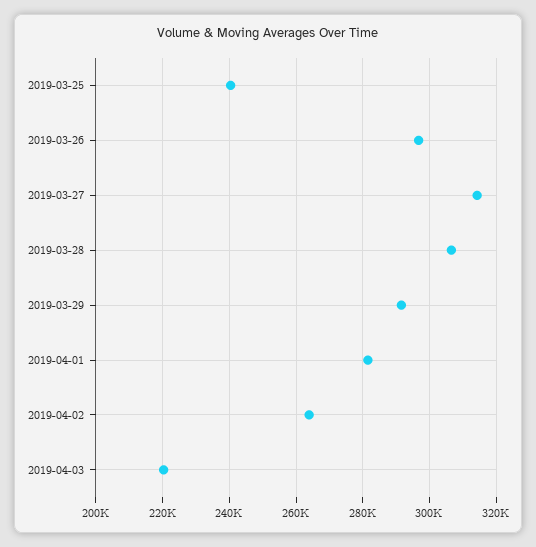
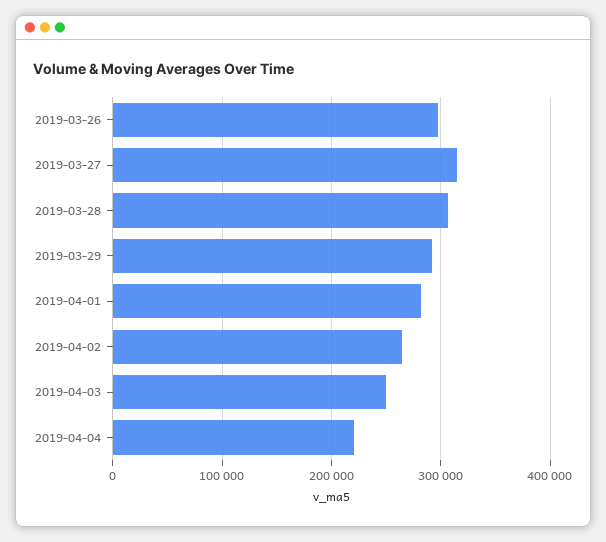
2019-03-25: 240000 -> none
2019-04-03: 220000 -> 250000
2019-04-04: none -> 220000

